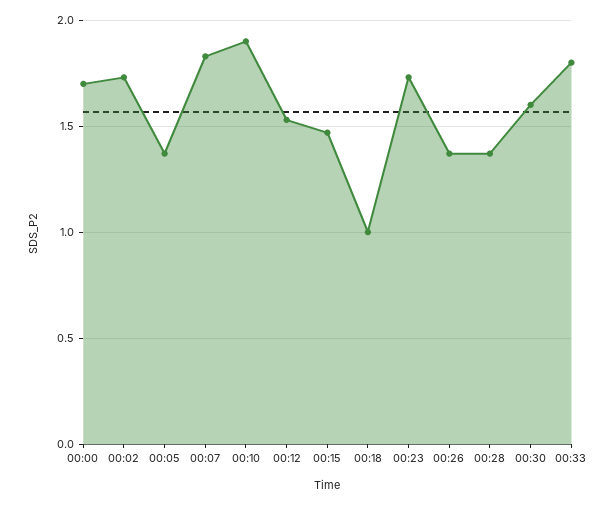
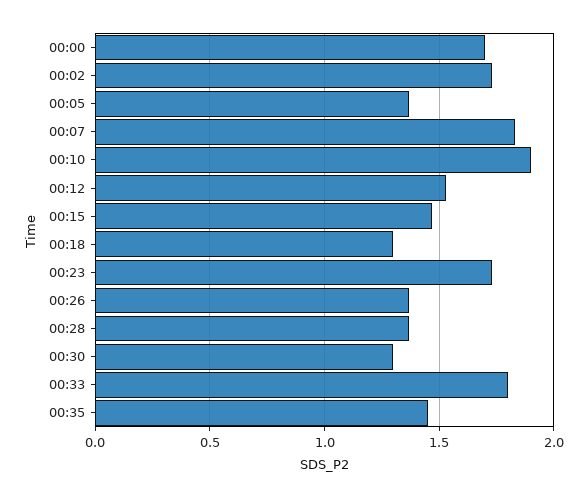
00:18: 1 -> 1.3
00:30: 1.6 -> 1.3
00:35: none -> 1.45

